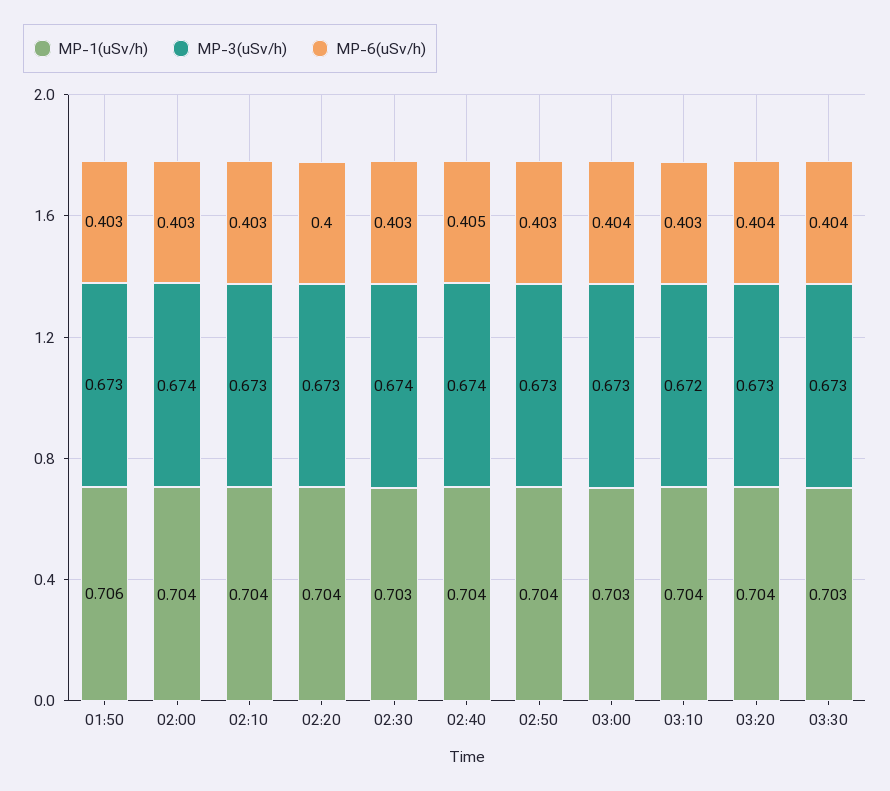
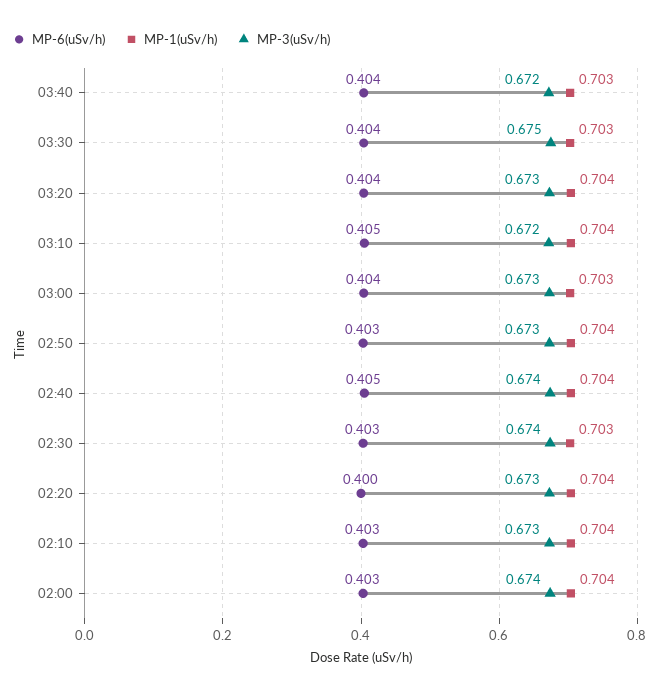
MP-1(uSv/h), 01:50: 0.706 -> none
MP-3(uSv/h), 01:50: 0.673 -> none
MP-6(uSv/h), 01:50: 0.403 -> none
MP-6(uSv/h), 03:10: 0.403 -> 0.405
MP-3(uSv/h), 03:30: 0.673 -> 0.675
MP-6(uSv/h), 03:40: none -> 0.404
MP-1(uSv/h), 03:40: none -> 0.703
MP-3(uSv/h), 03:40: none -> 0.672

